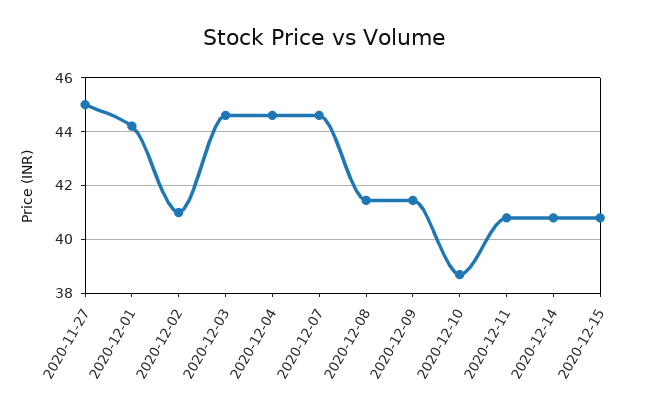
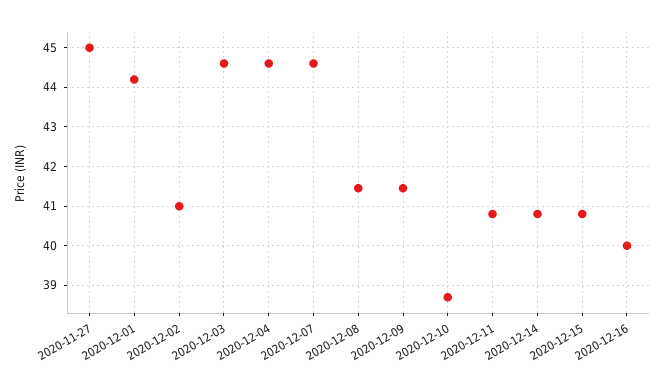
2020-12-16: none -> 40

